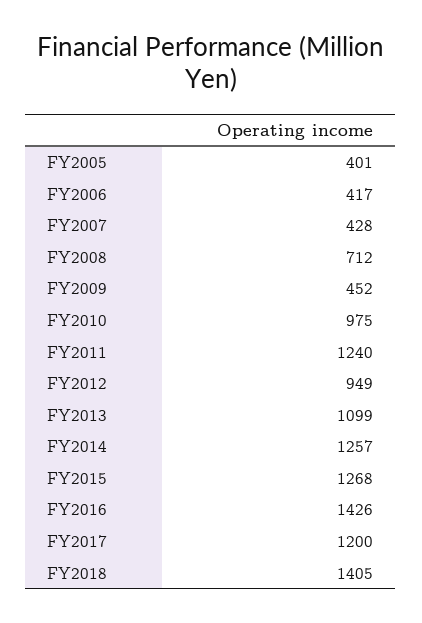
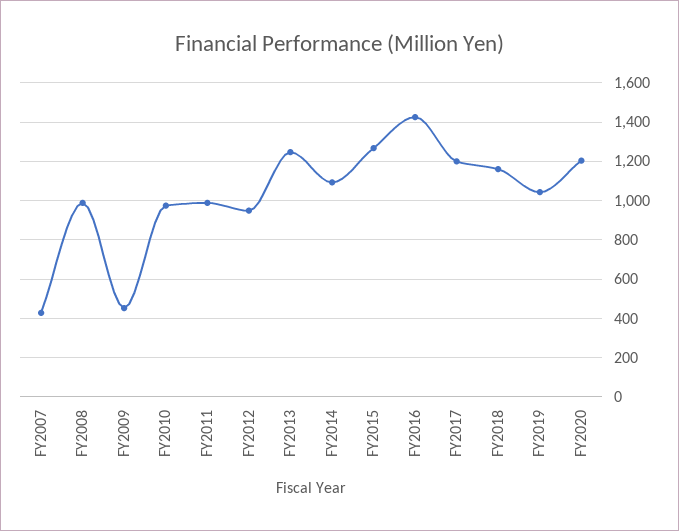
FY2005: 401 -> none
FY2006: 417 -> none
FY2008: 712 -> 1000
FY2011: 1240 -> 1000
FY2013: 1099 -> 1250
FY2014: 1257 -> 1100
FY2018: 1405 -> 1150
FY2019: none -> 1050
FY2020: none -> 1200

